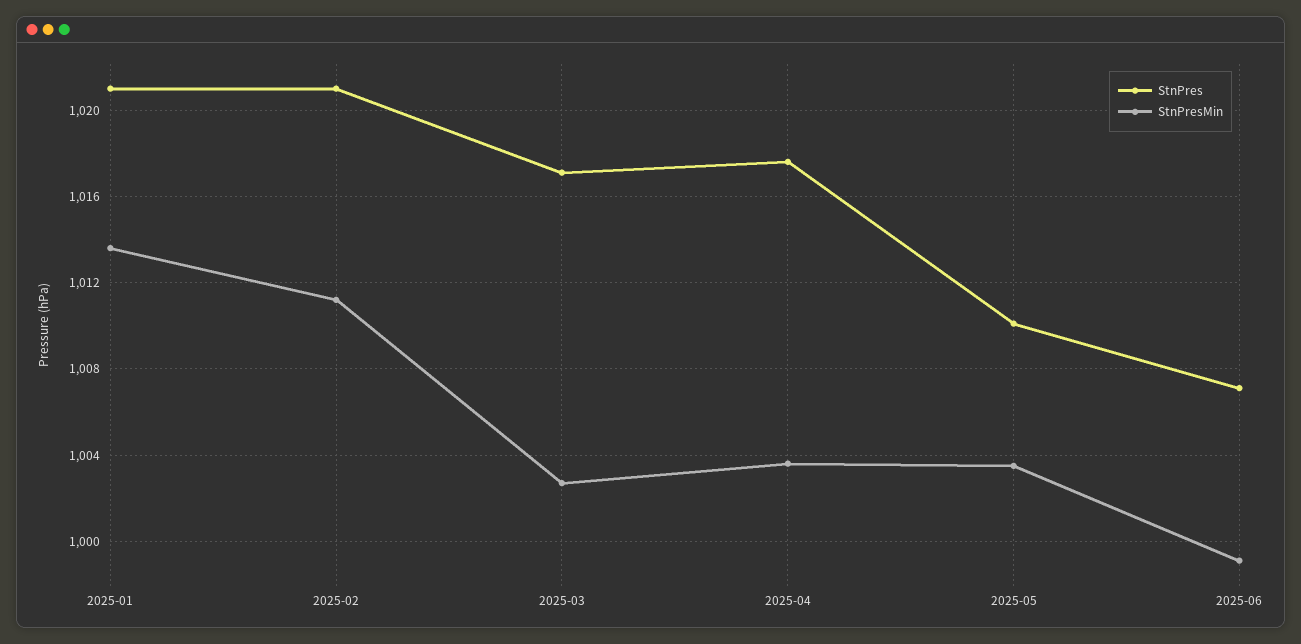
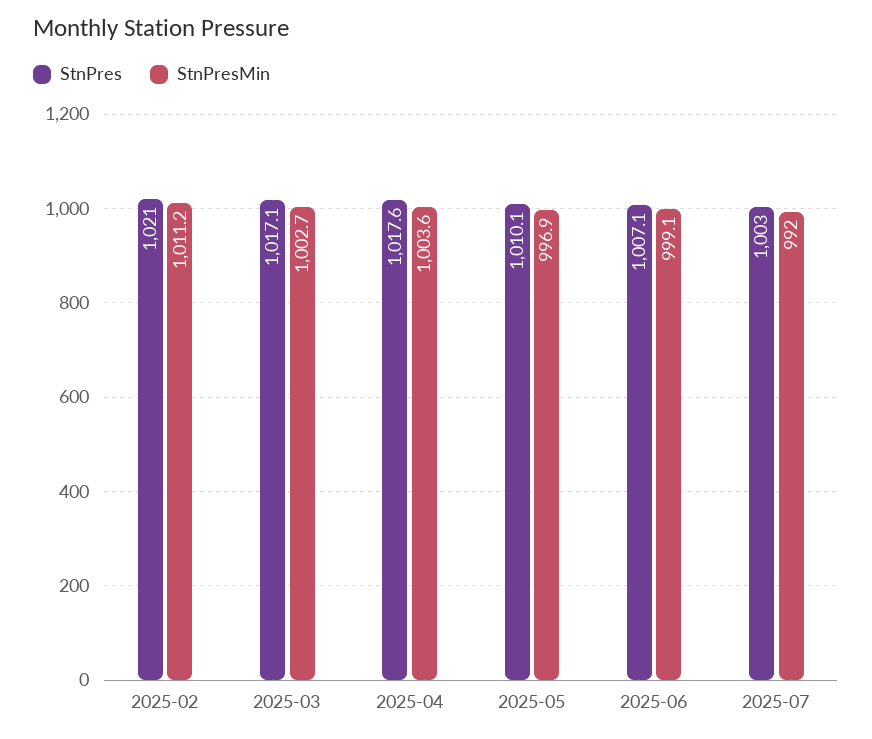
StnPres, 2025-01: 1021 -> none
StnPresMin, 2025-01: 1013.5 -> none
StnPresMin, 2025-05: 1003.5 -> 996.9
StnPres, 2025-07: none -> 1003
StnPresMin, 2025-07: none -> 992

